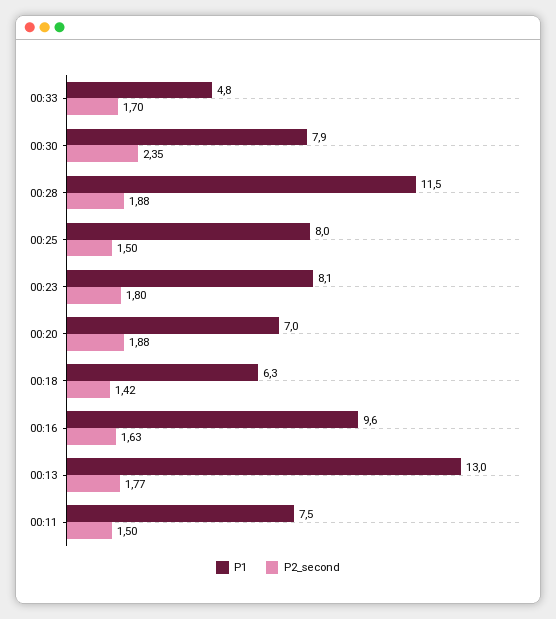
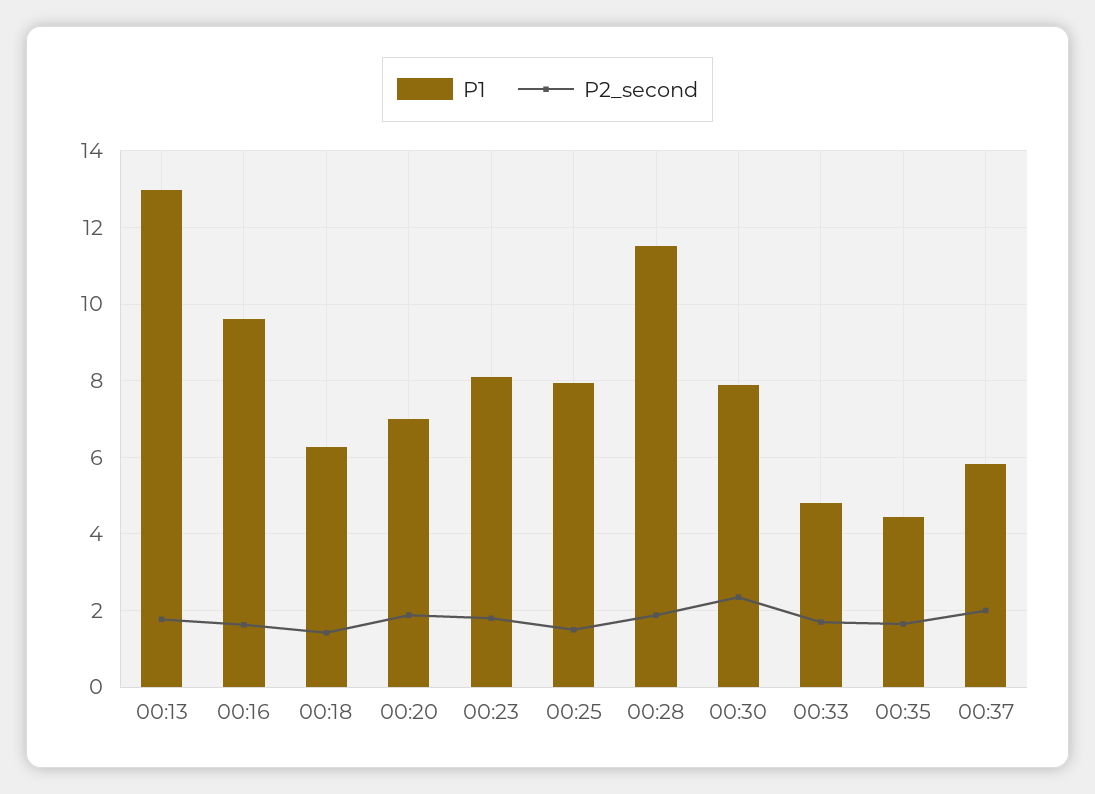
P1, 00:11: 7.5 -> none
P2_second, 00:11: 1.5 -> none
P1, 00:35: none -> 4.4
P2_second, 00:35: none -> 1.6
P1, 00:37: none -> 5.8
P2_second, 00:37: none -> 2

